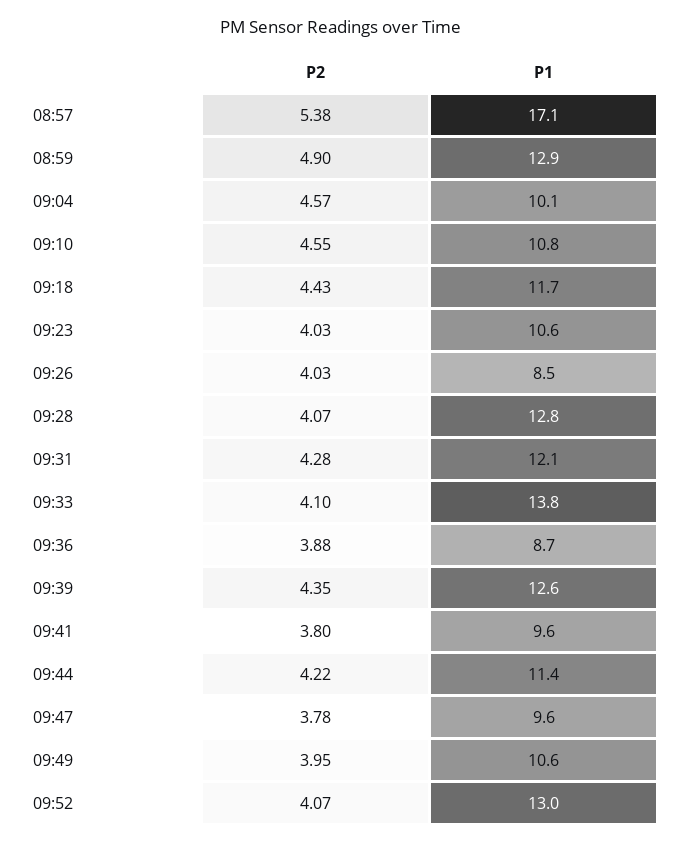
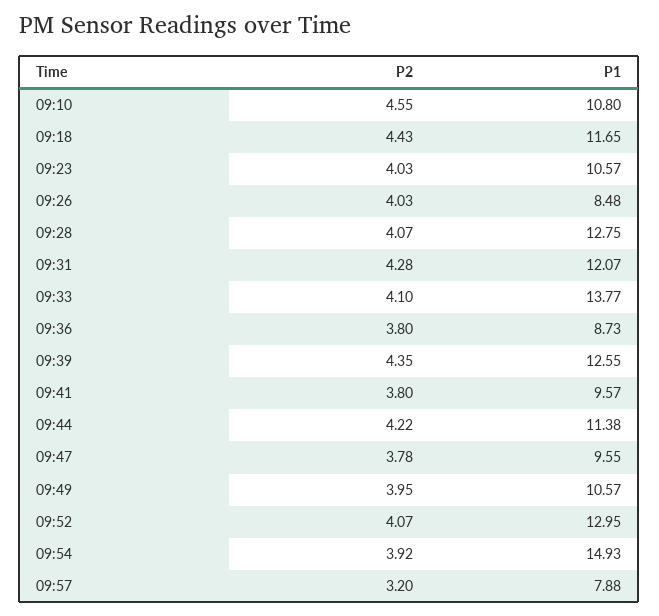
P2, 08:57: 5.38 -> none
P1, 08:57: 17.1 -> none
P2, 08:59: 4.9 -> none
P1, 08:59: 12.9 -> none
P2, 09:04: 4.57 -> none
P1, 09:04: 10.1 -> none
P2, 09:36: 3.88 -> 3.8
P2, 09:54: none -> 3.92
P1, 09:54: none -> 14.93
P2, 09:57: none -> 3.2
P1, 09:57: none -> 7.88

